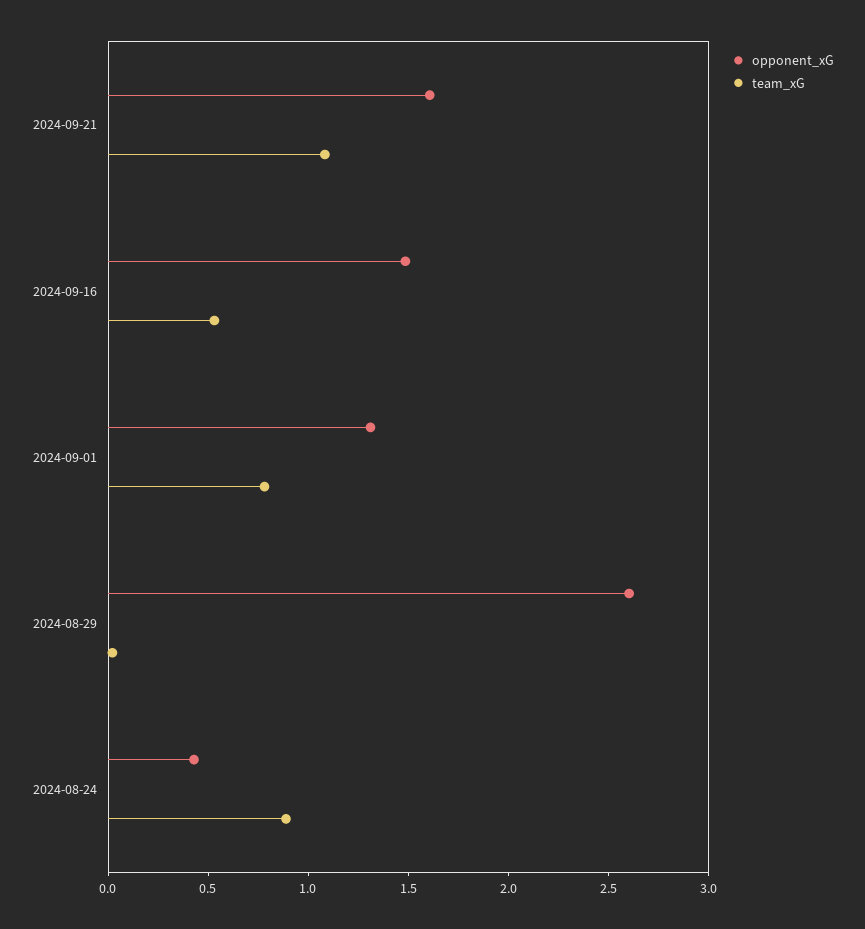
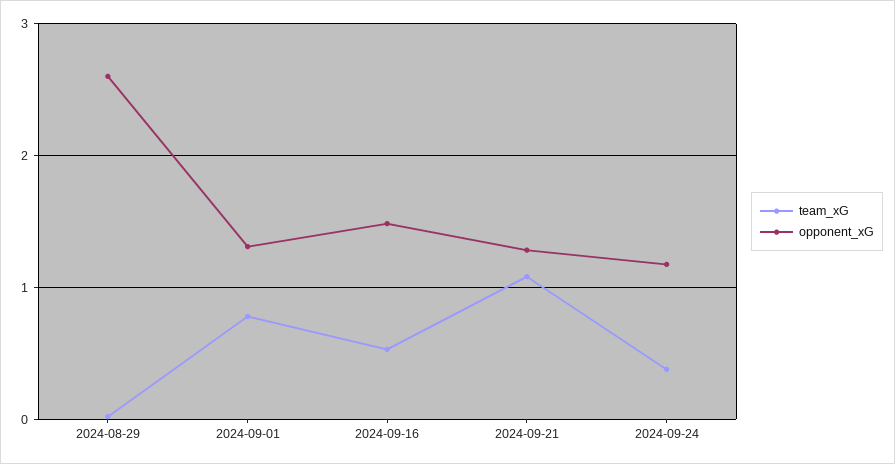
opponent_xG, 2024-09-21: 1.6 -> 1.3
opponent_xG, 2024-08-24: 0.4 -> none
team_xG, 2024-08-24: 0.9 -> none
team_xG, 2024-09-24: none -> 0.4
opponent_xG, 2024-09-24: none -> 1.2

